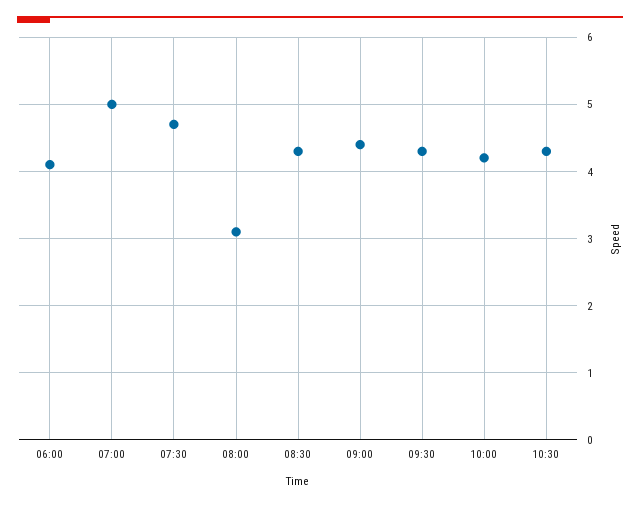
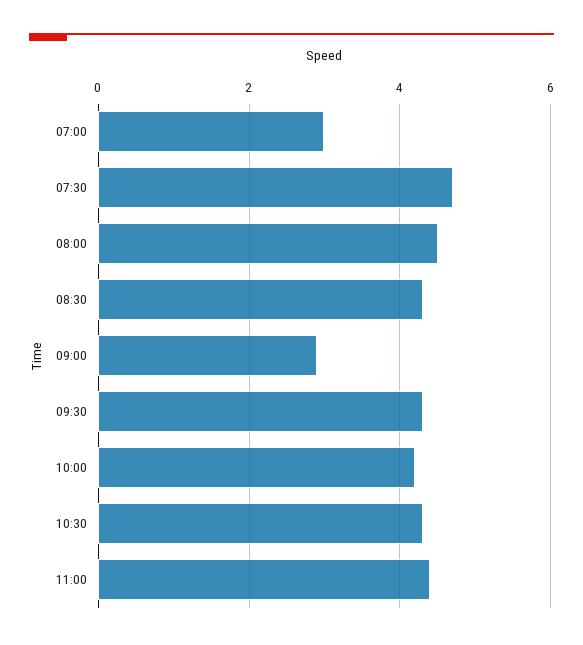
06:00: 4.1 -> none
07:00: 5 -> 3
08:00: 3.1 -> 4.5
09:00: 4.4 -> 3
11:00: none -> 4.5

